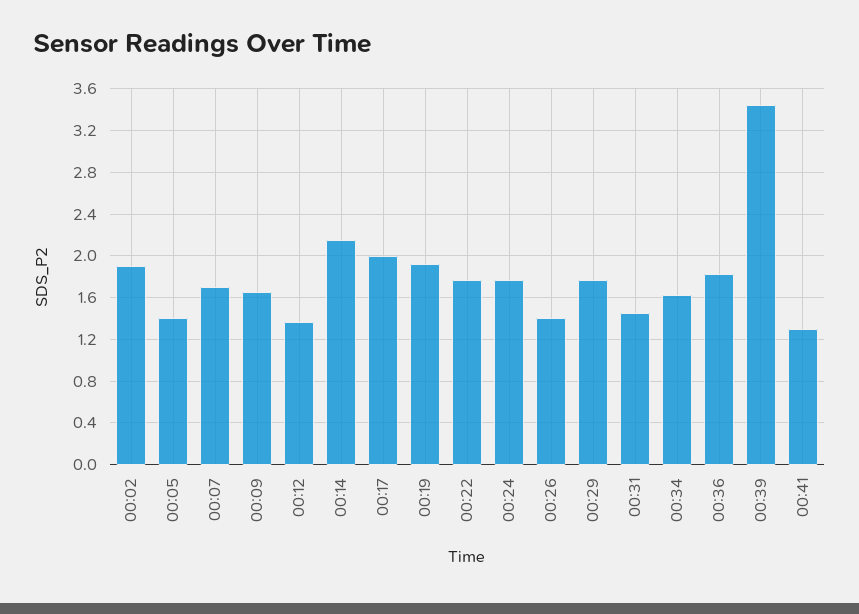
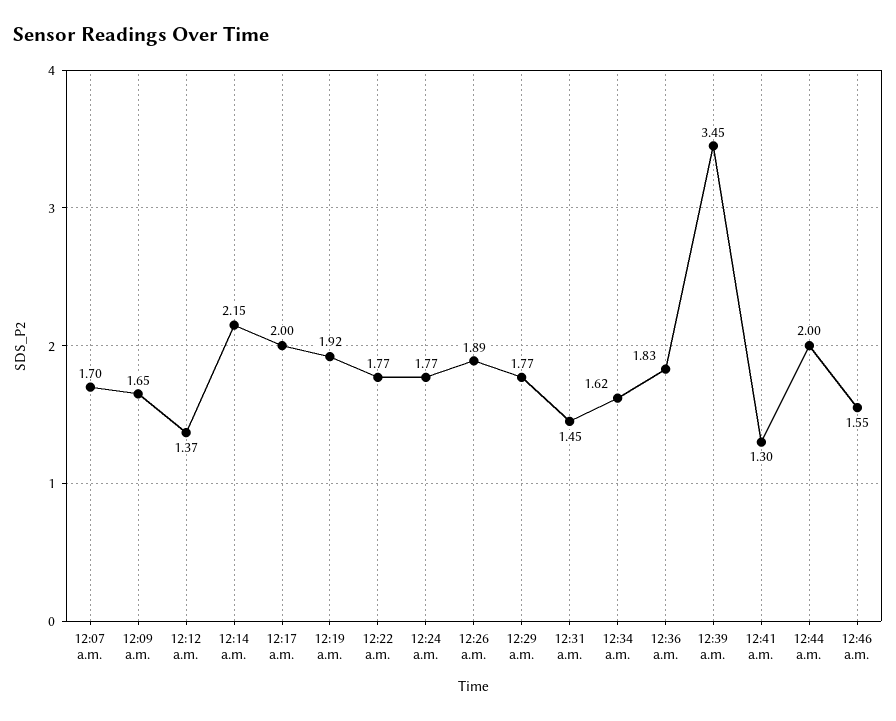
00:02: 1.9 -> none
00:05: 1.4 -> none
00:26: 1.4 -> 1.89
12:44 a.m.: none -> 2
12:46 a.m.: none -> 1.55

